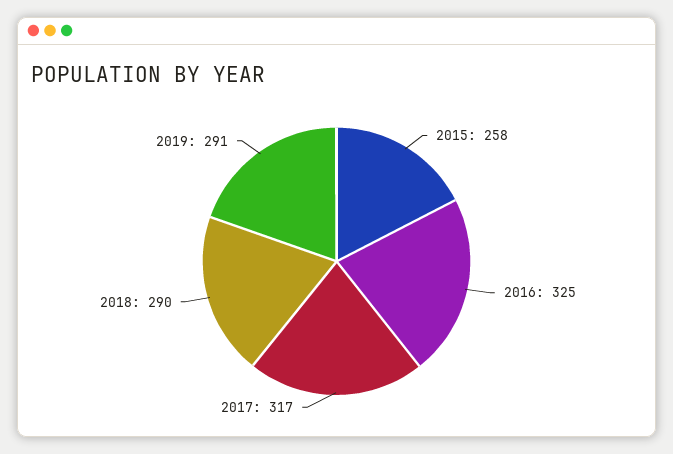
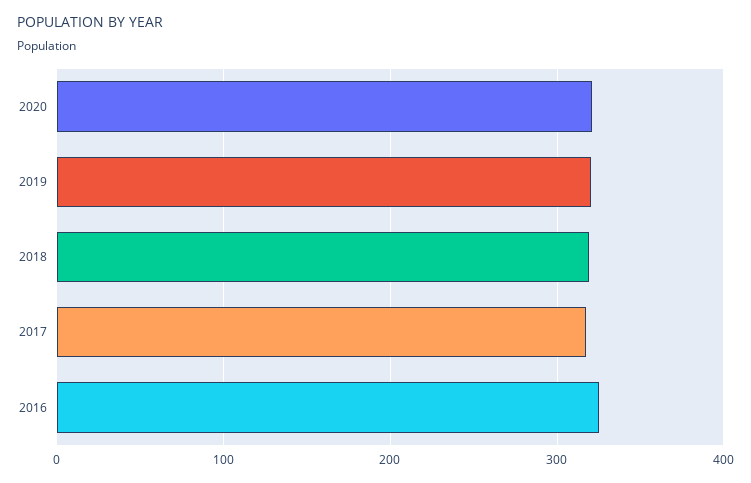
2015: 258 -> none
2018: 290 -> 320
2019: 291 -> 320
2020: none -> 320

